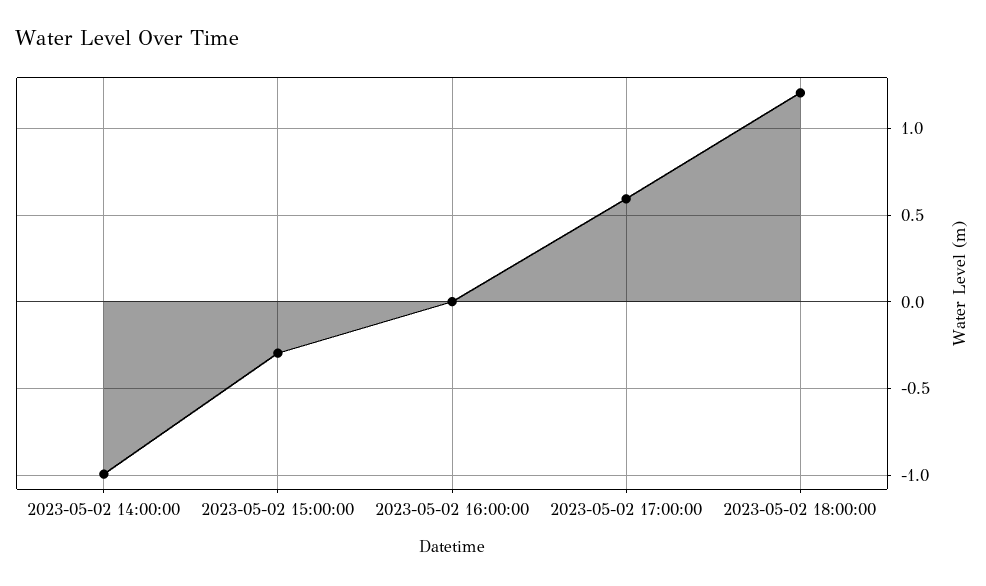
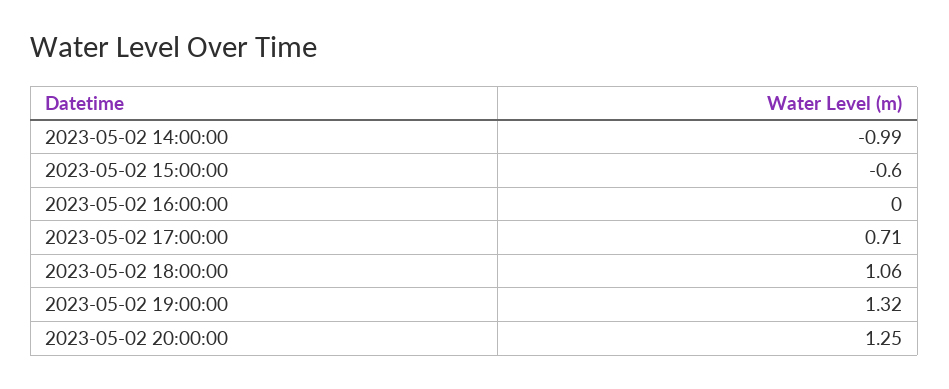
2023-05-02 15:00:00: -0.3 -> -0.6
2023-05-02 17:00:00: 0.6 -> 0.71
2023-05-02 18:00:00: 1.2 -> 1.06
2023-05-02 19:00:00: none -> 1.32
2023-05-02 20:00:00: none -> 1.25

